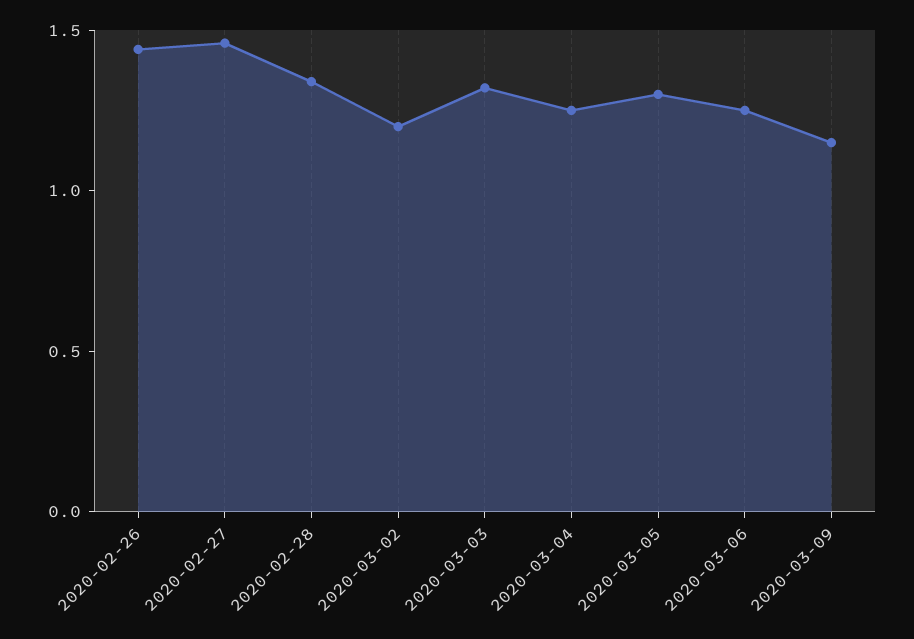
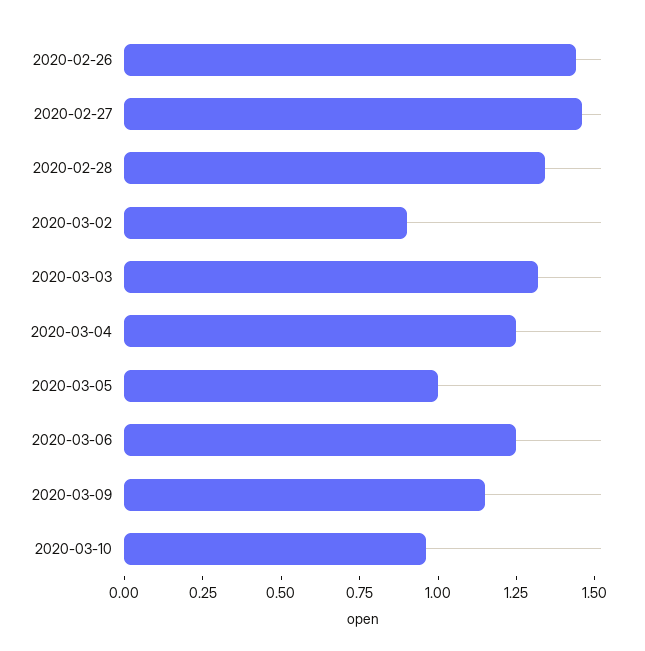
2020-03-02: 1.2 -> 0.9
2020-03-05: 1.3 -> 1
2020-03-10: none -> 0.95

